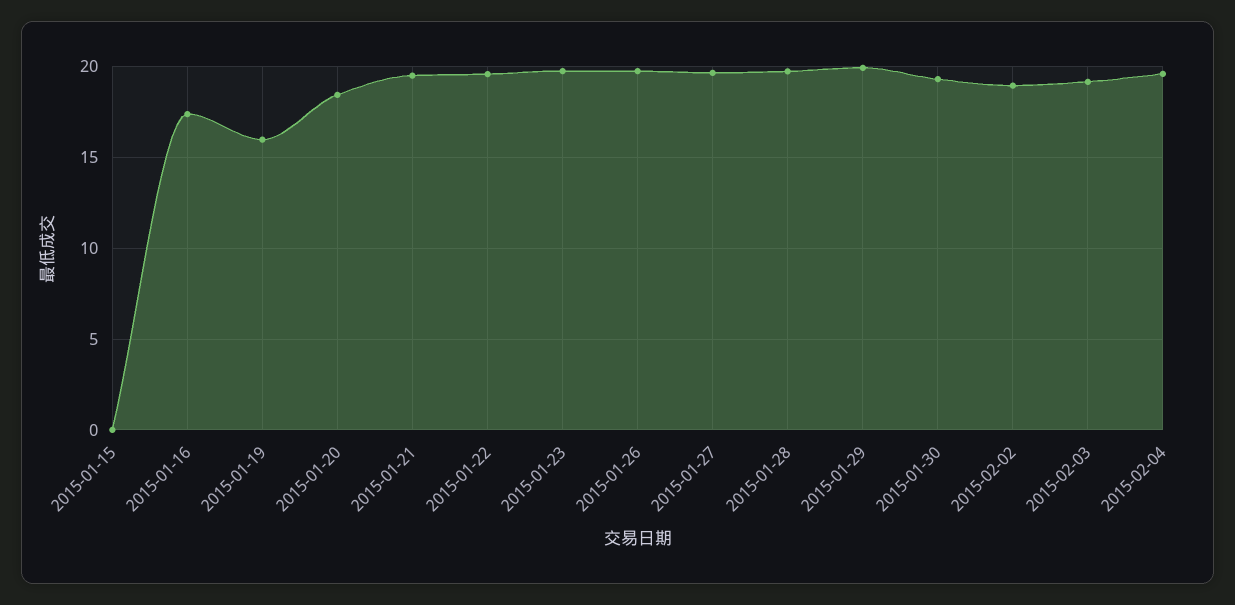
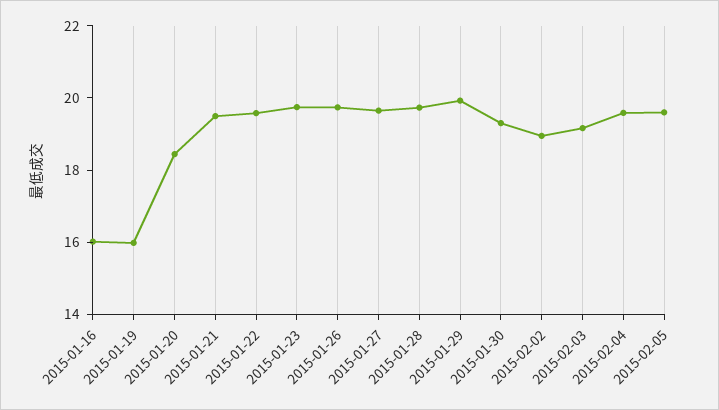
2015-01-15: 0 -> none
2015-01-16: 17.5 -> 16
2015-02-05: none -> 19.5

